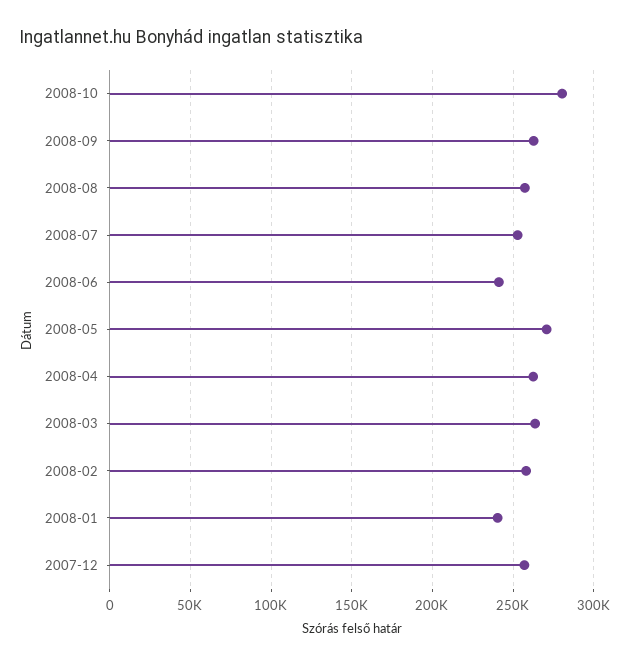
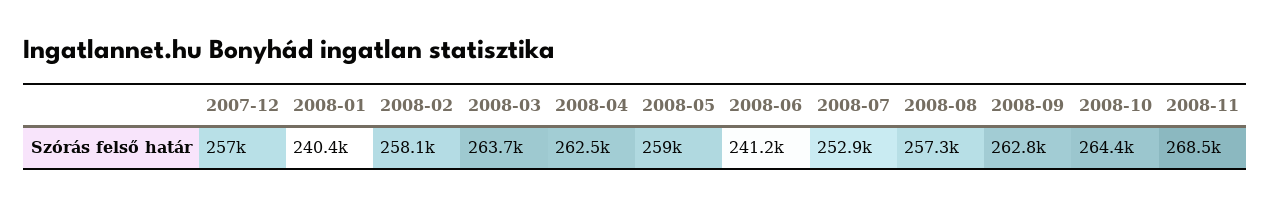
2008-10: 280000 -> 264400
2008-05: 270000 -> 259000
2008-11: none -> 268500

